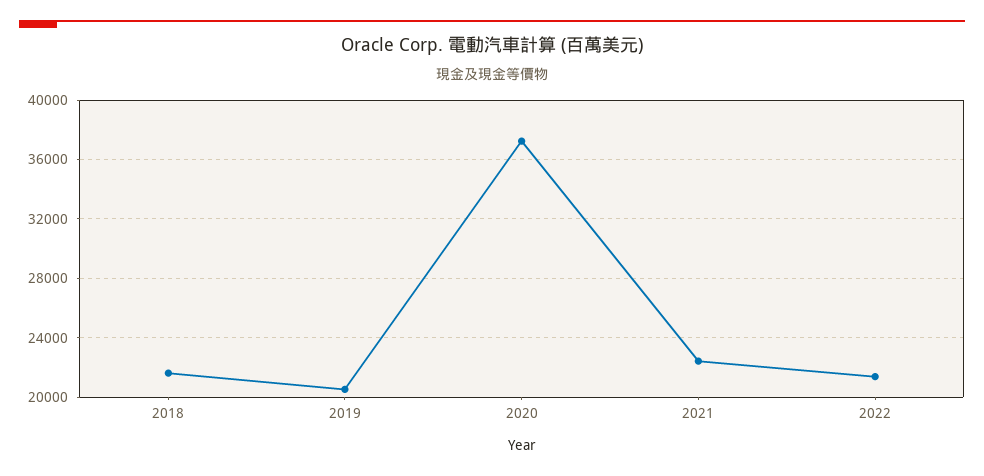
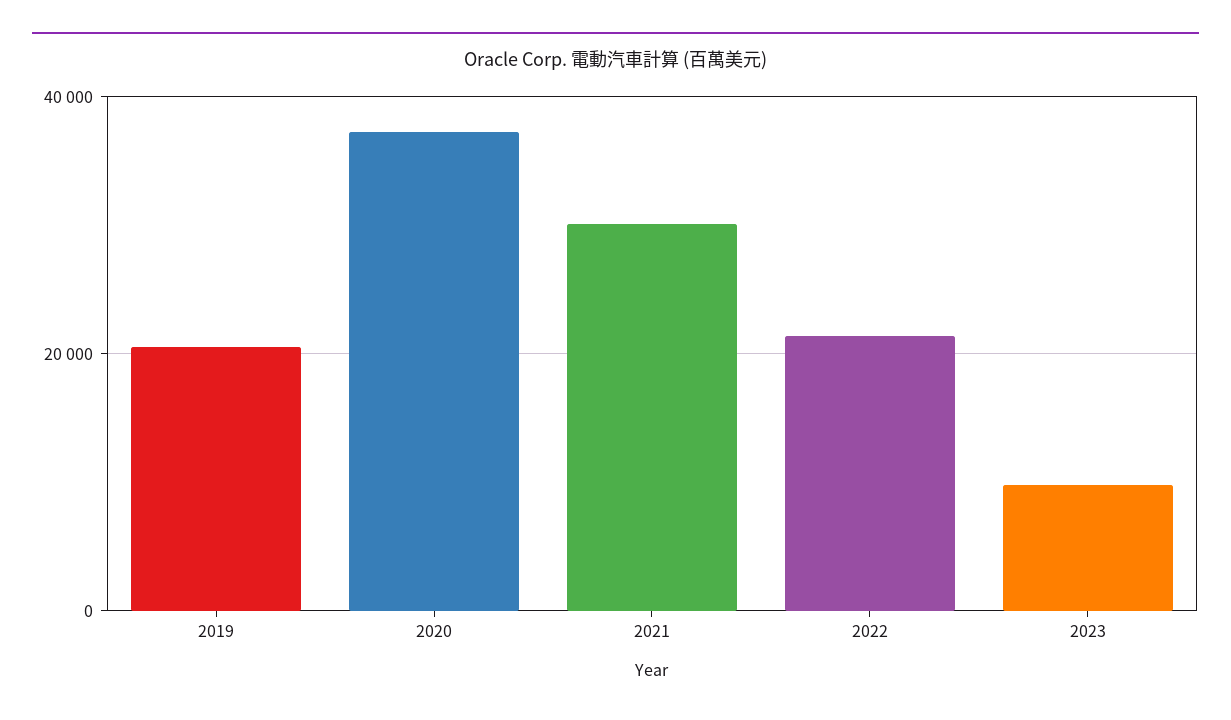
2018: 21500 -> none
2021: 22500 -> 30000
2023: none -> 10000

